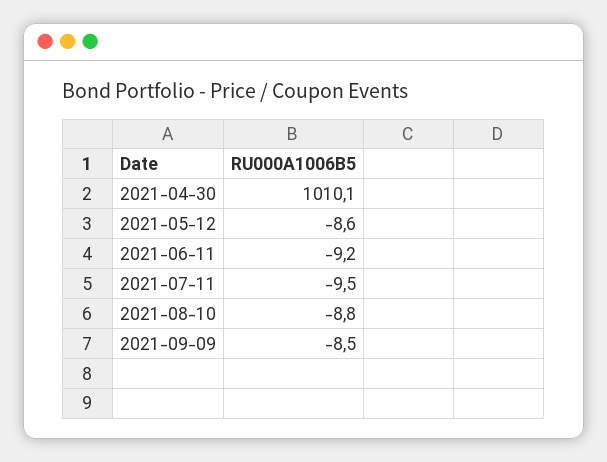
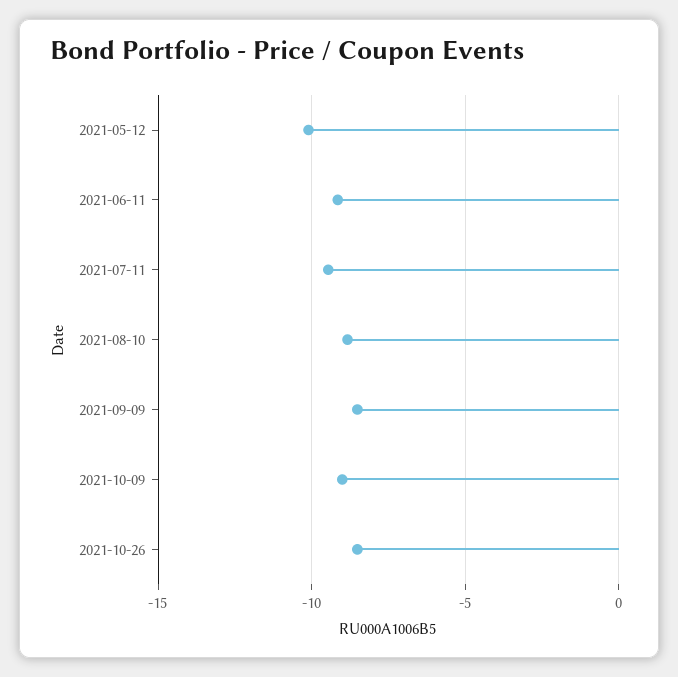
2021-04-30: 1010.1 -> none
2021-05-12: -8.6 -> -10
2021-10-09: none -> -9
2021-10-26: none -> -8.5

